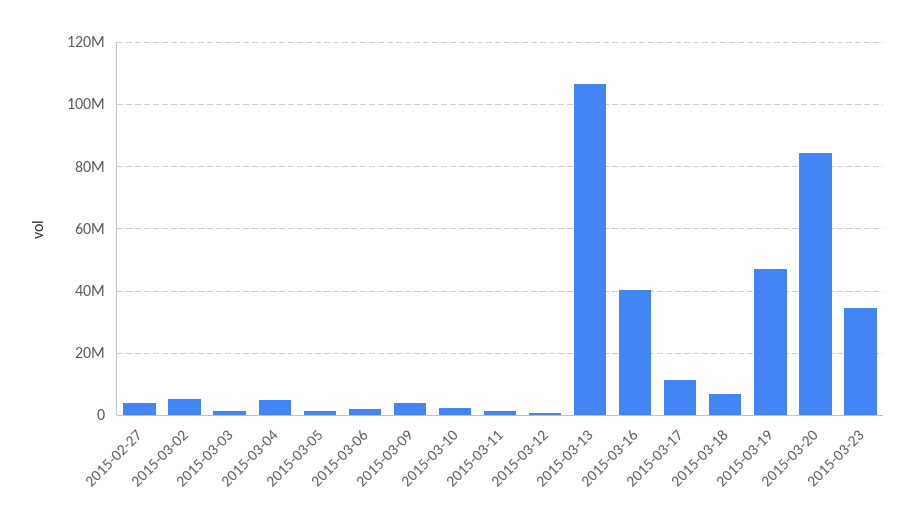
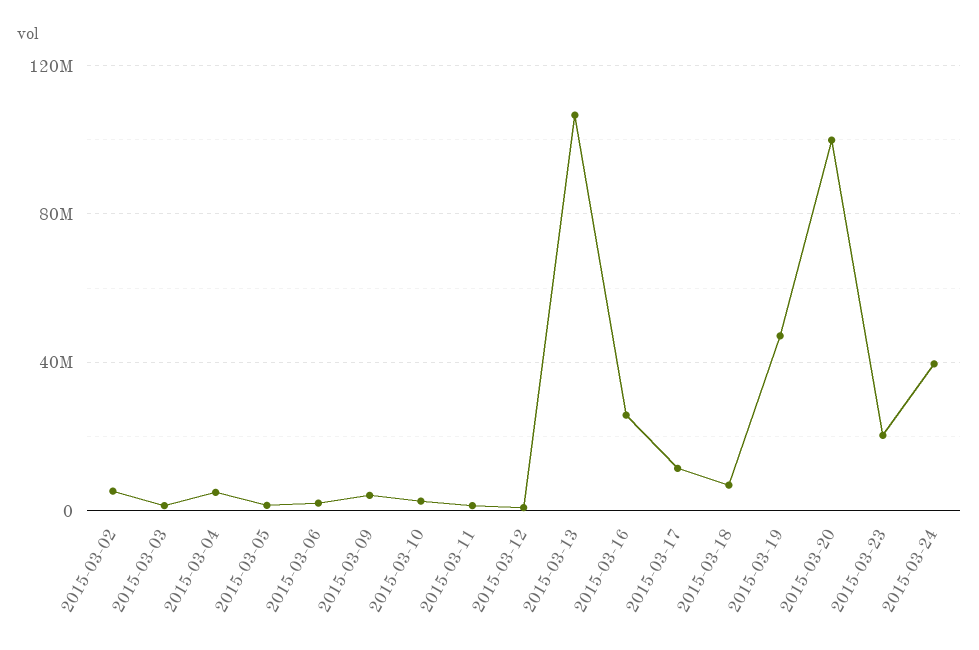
2015-02-27: 4000000 -> none
2015-03-16: 40000000 -> 25000000
2015-03-20: 84000000 -> 100000000
2015-03-23: 34000000 -> 20000000
2015-03-24: none -> 40000000

